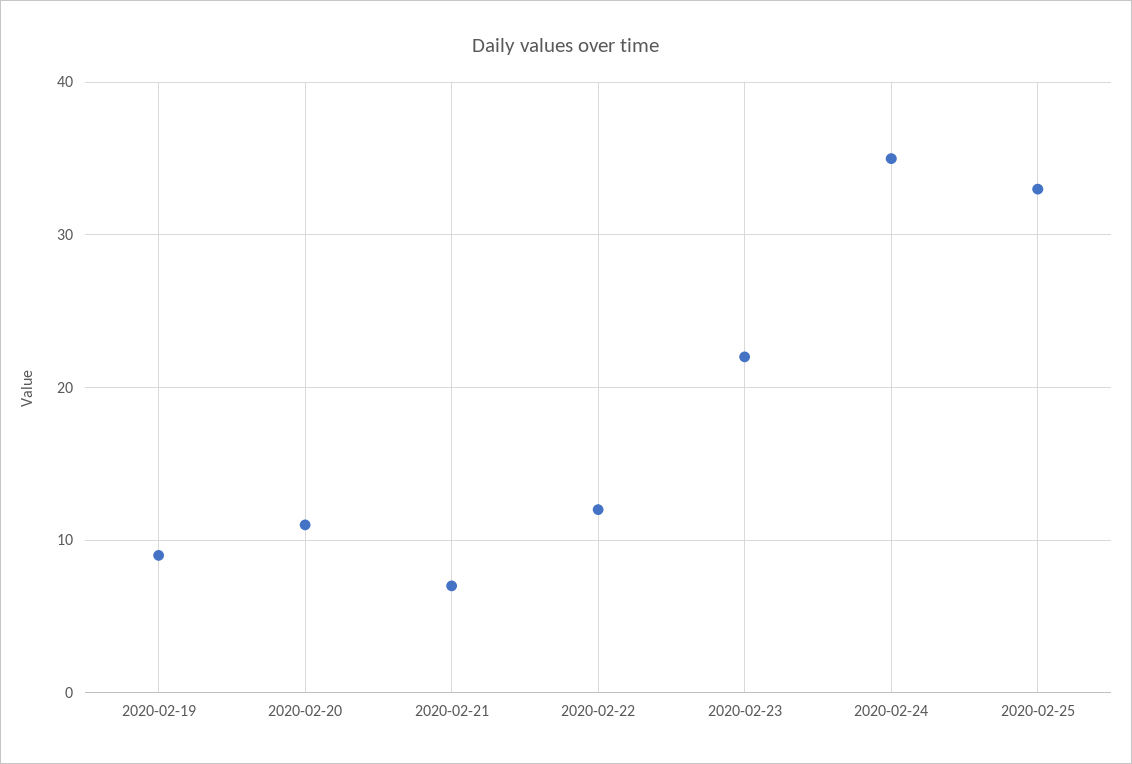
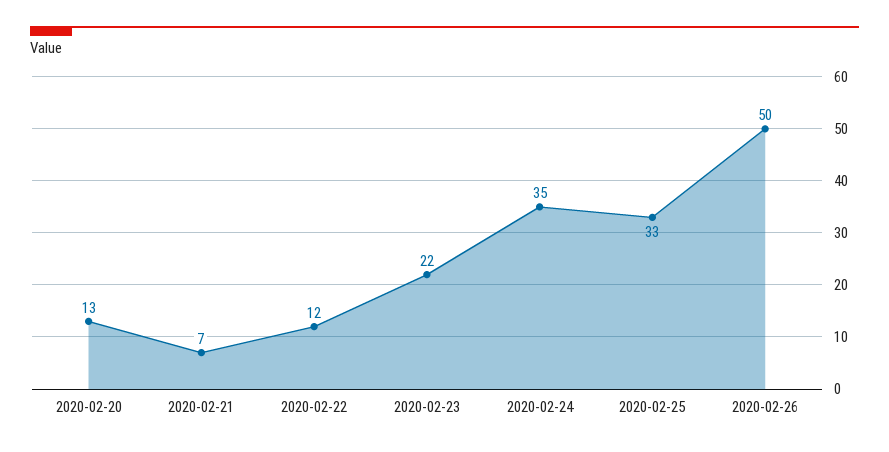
2020-02-19: 9 -> none
2020-02-20: 11 -> 13
2020-02-26: none -> 50

